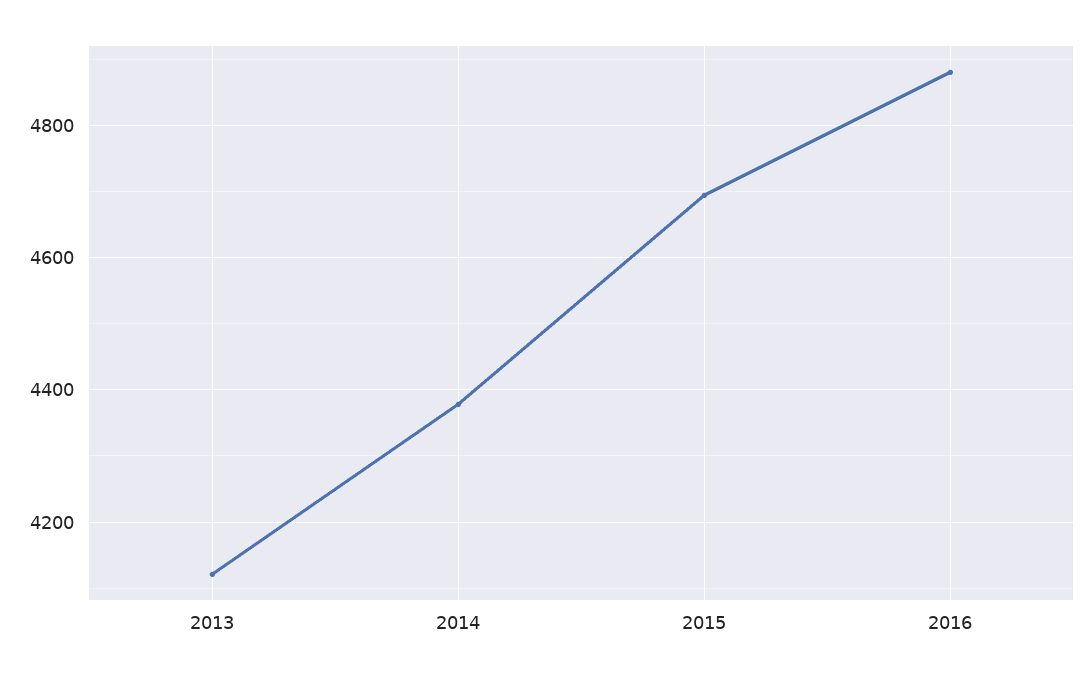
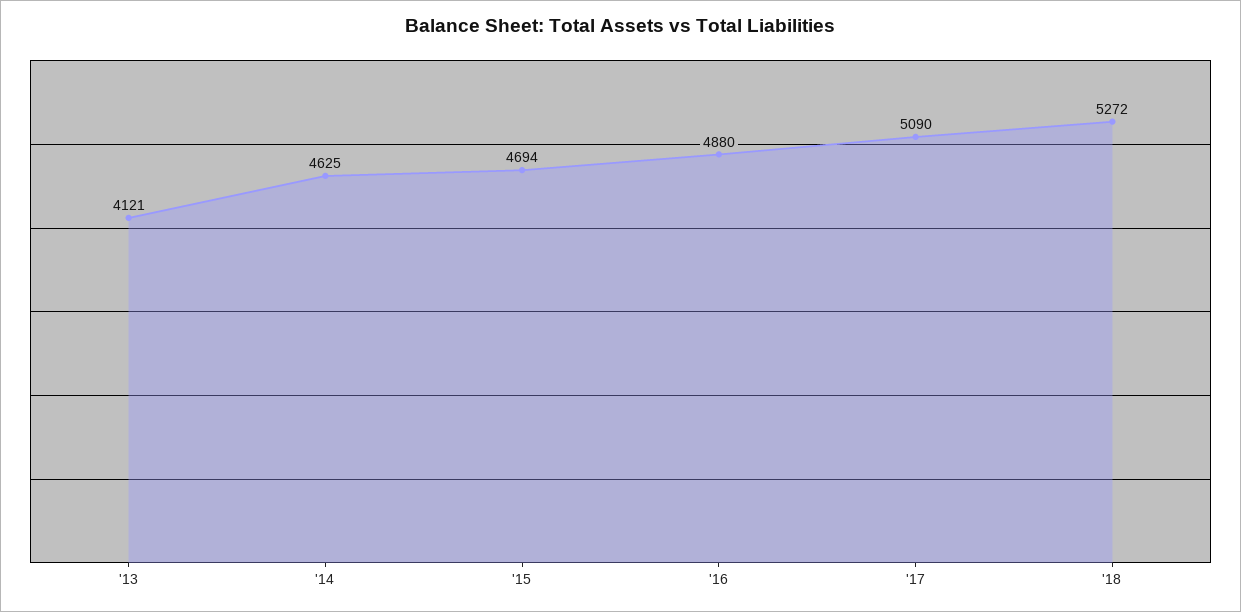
2014: 4380 -> 4625
'17: none -> 5090
'18: none -> 5272

